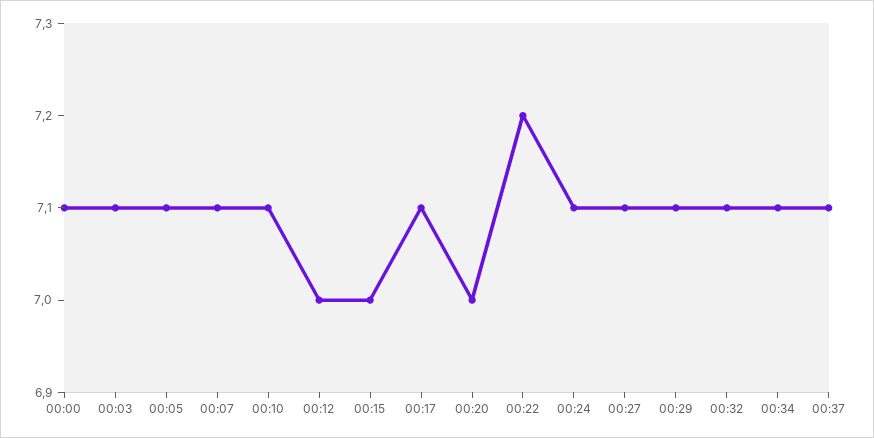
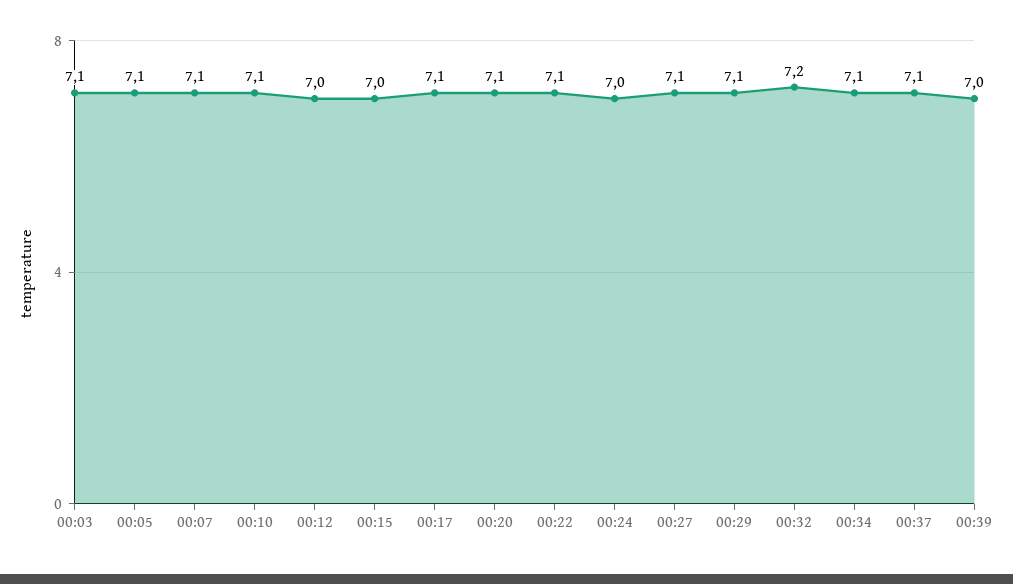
00:00: 7.1 -> none
00:20: 7 -> 7.1
00:22: 7.2 -> 7.1
00:24: 7.1 -> 7
00:32: 7.1 -> 7.2
00:39: none -> 7

